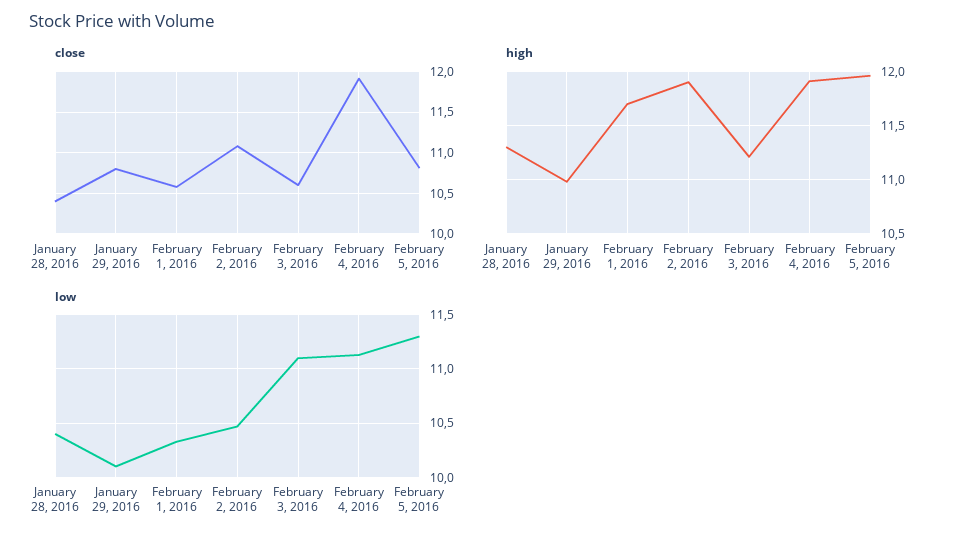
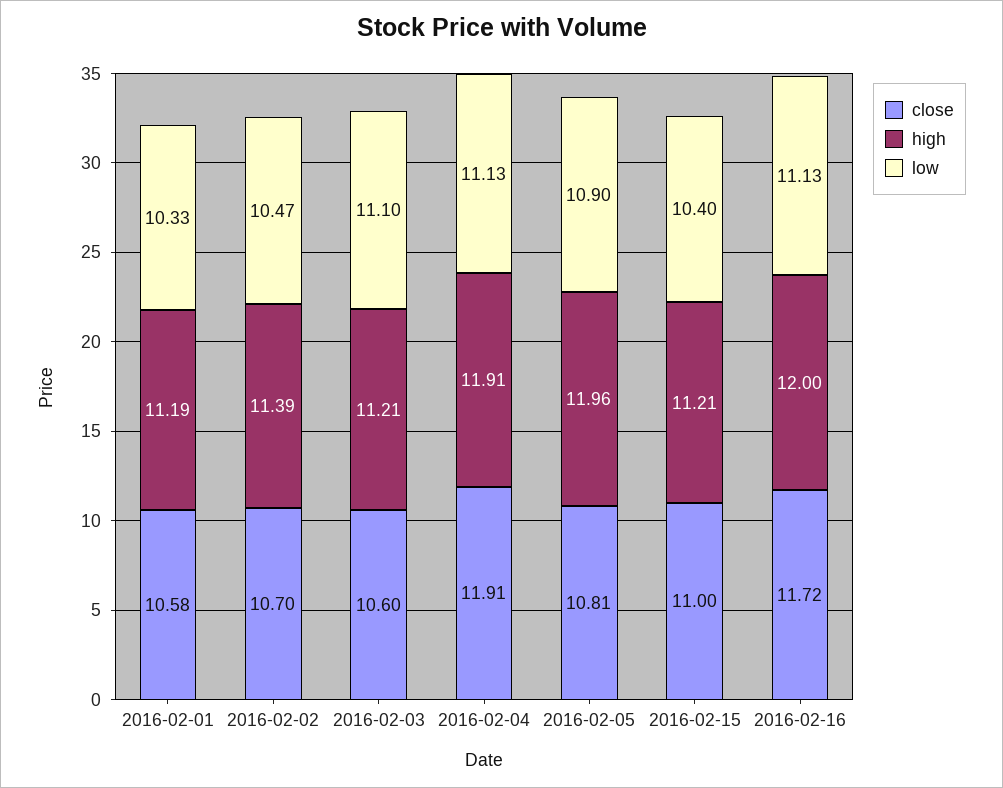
close, January 28, 2016: 10.4 -> none
close, January 29, 2016: 10.8 -> none
close, February 2, 2016: 11.1 -> 10.7
high, January 28, 2016: 11.3 -> none
high, January 29, 2016: 11 -> none
high, February 1, 2016: 11.7 -> 11.19
high, February 2, 2016: 11.9 -> 11.39
low, January 28, 2016: 10.4 -> none
low, January 29, 2016: 10.1 -> none
low, February 5, 2016: 11.3 -> 10.9
close, 2016-02-15: none -> 11
high, 2016-02-15: none -> 11.21
low, 2016-02-15: none -> 10.4
close, 2016-02-16: none -> 11.72
high, 2016-02-16: none -> 12
low, 2016-02-16: none -> 11.13

